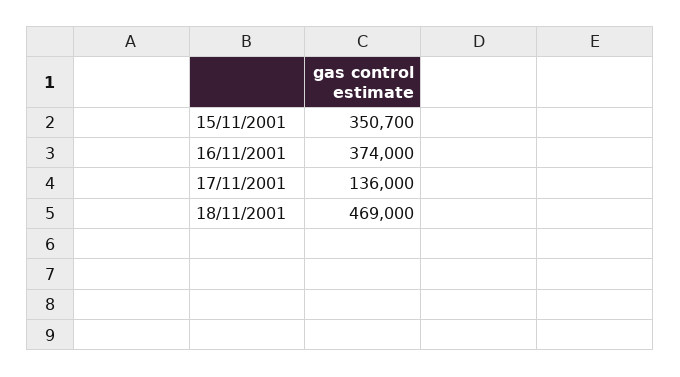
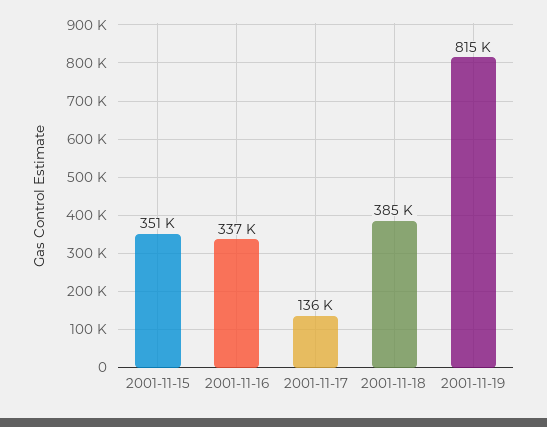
16/11/2001: 374000 -> 337000
18/11/2001: 469000 -> 385000
2001-11-19: none -> 815000

